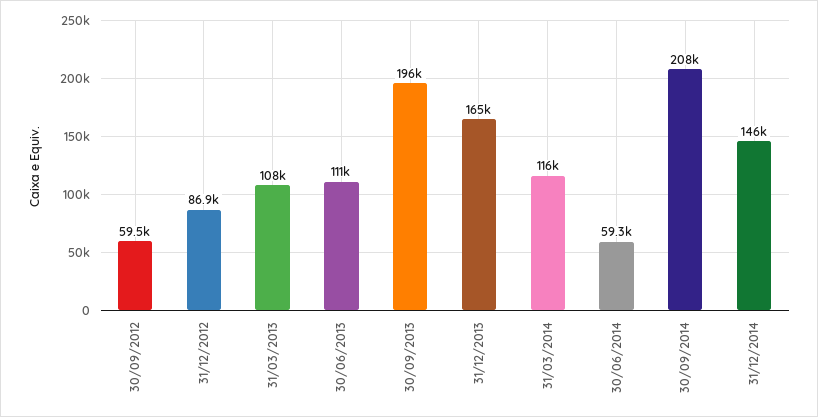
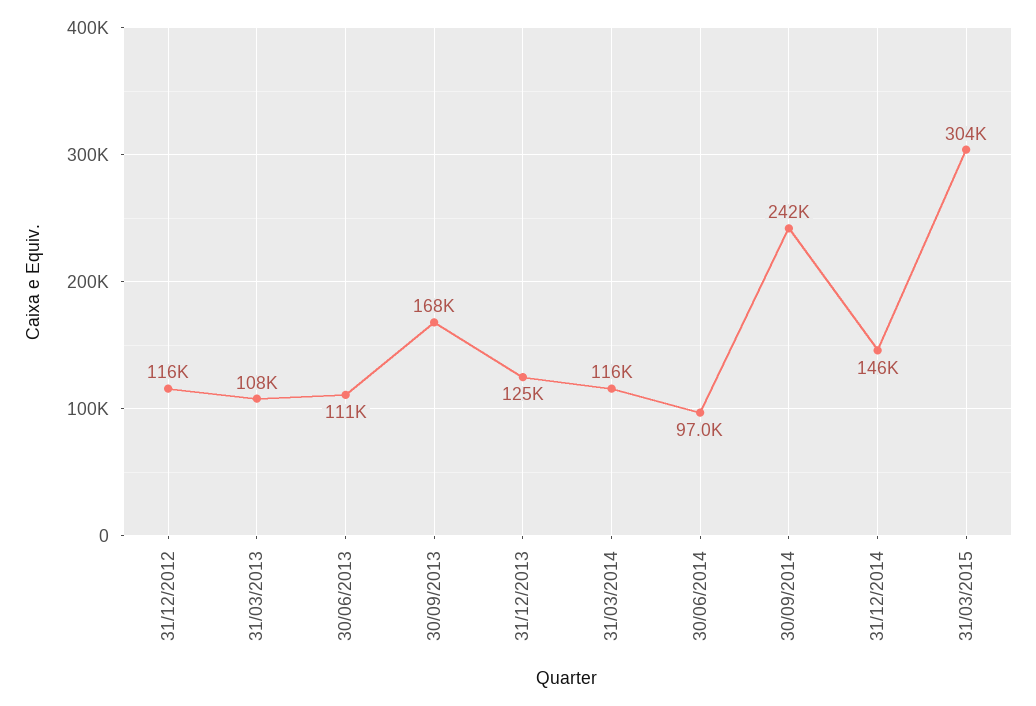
30/09/2012: 59500 -> none
31/12/2012: 86900 -> 116000
30/09/2013: 196000 -> 168000
31/12/2013: 165000 -> 125000
30/06/2014: 59300 -> 97000
30/09/2014: 208000 -> 242000
31/03/2015: none -> 304000

